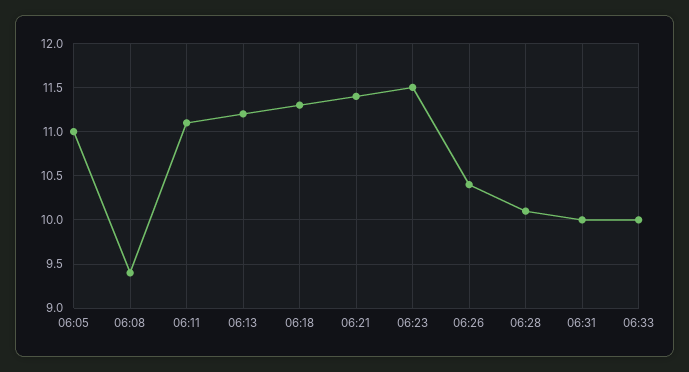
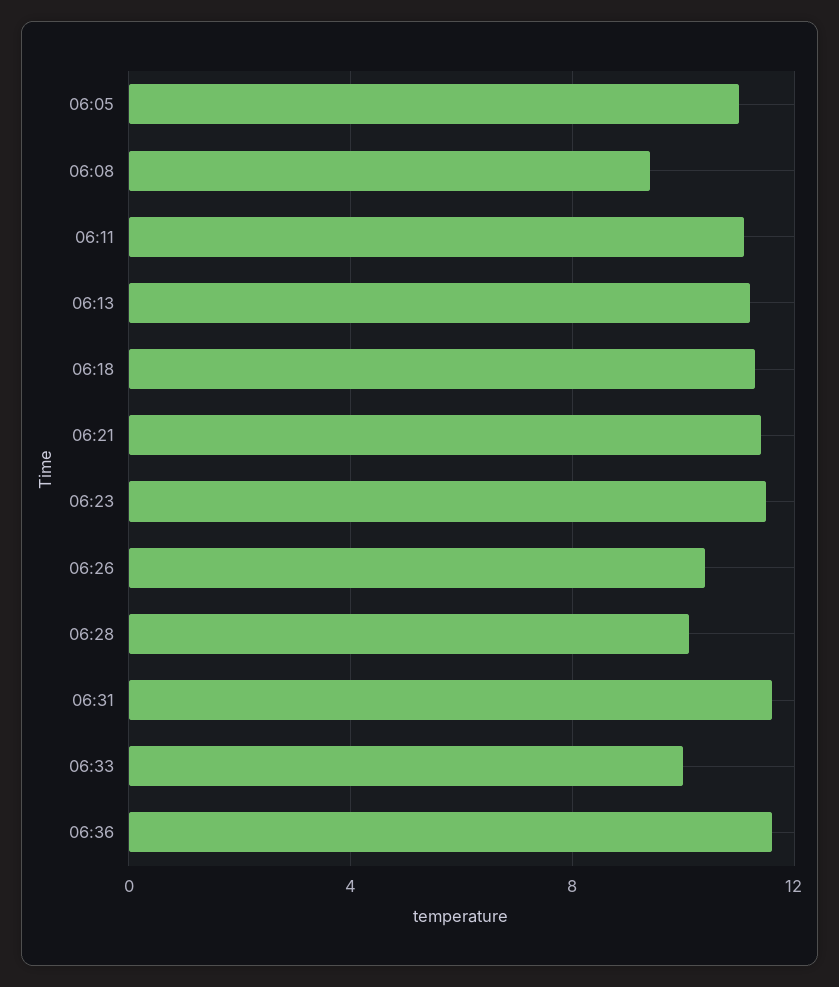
06:31: 10 -> 11.5
06:36: none -> 11.5

